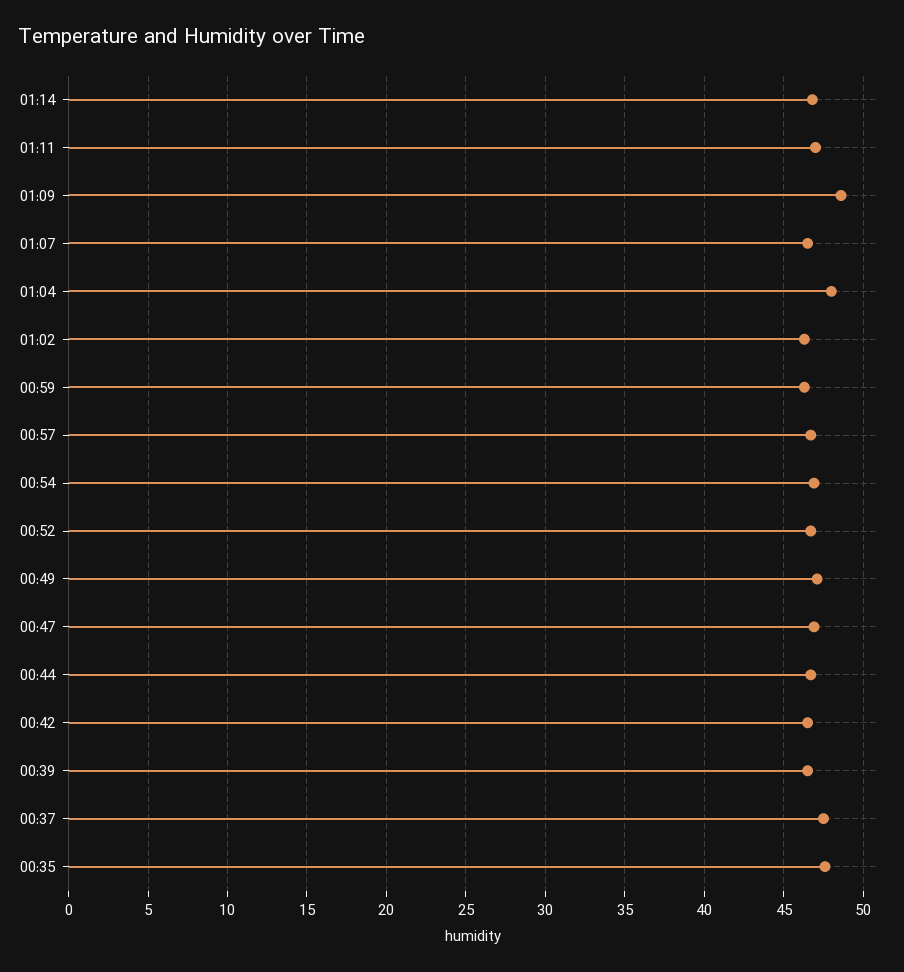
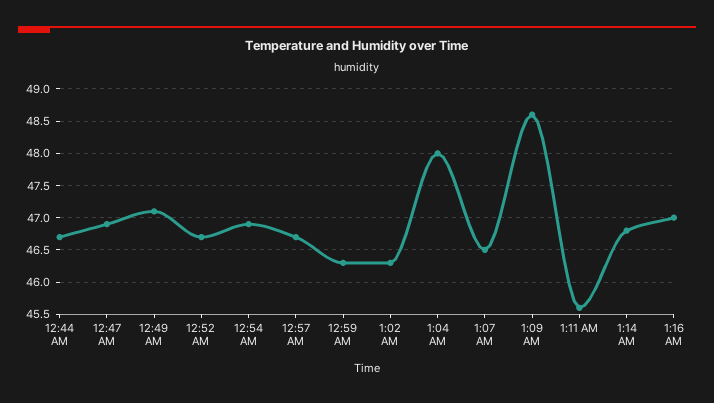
01:11: 47 -> 45.6
00:42: 46.5 -> none
00:39: 46.5 -> none
00:37: 47.5 -> none
00:35: 47.5 -> none
1:16 AM: none -> 47

